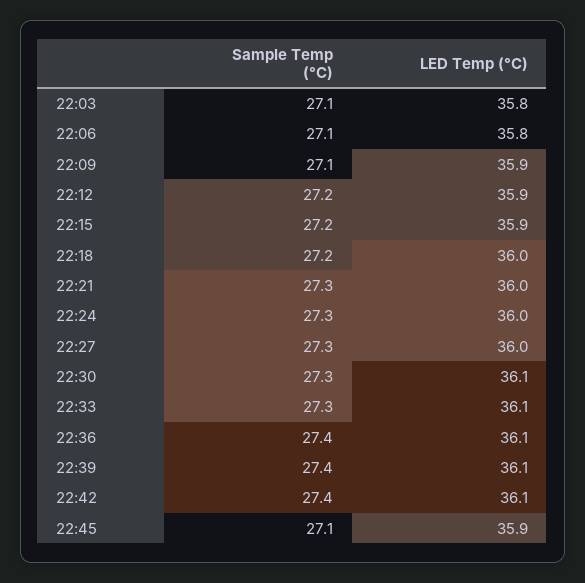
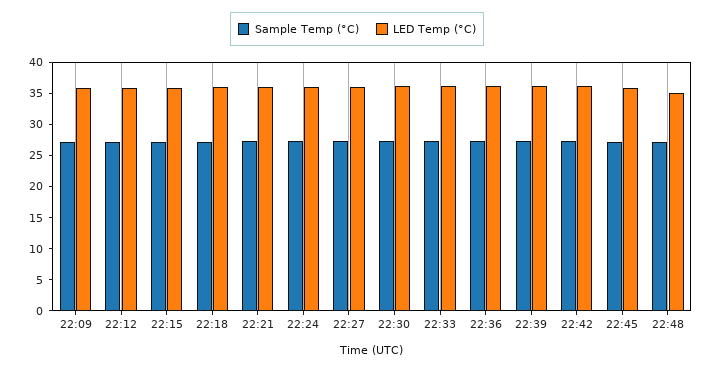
Sample Temp (°C), 22:03: 27.1 -> none
LED Temp (°C), 22:03: 35.8 -> none
Sample Temp (°C), 22:06: 27.1 -> none
LED Temp (°C), 22:06: 35.8 -> none
Sample Temp (°C), 22:48: none -> 27.5
LED Temp (°C), 22:48: none -> 35

